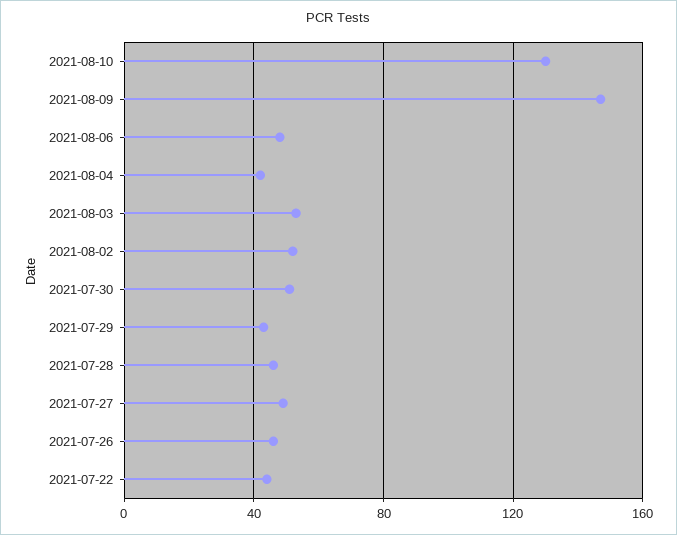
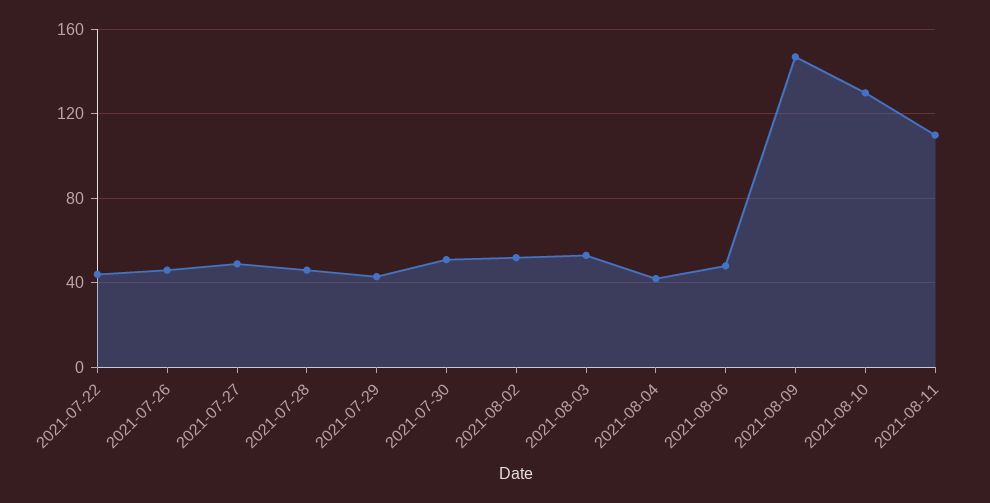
2021-08-11: none -> 110

